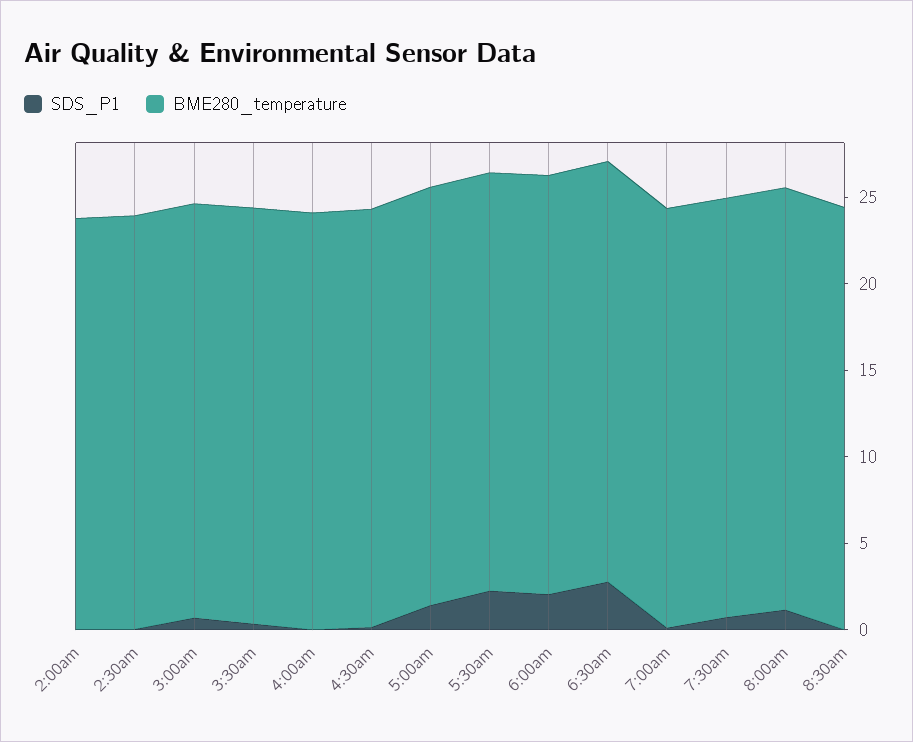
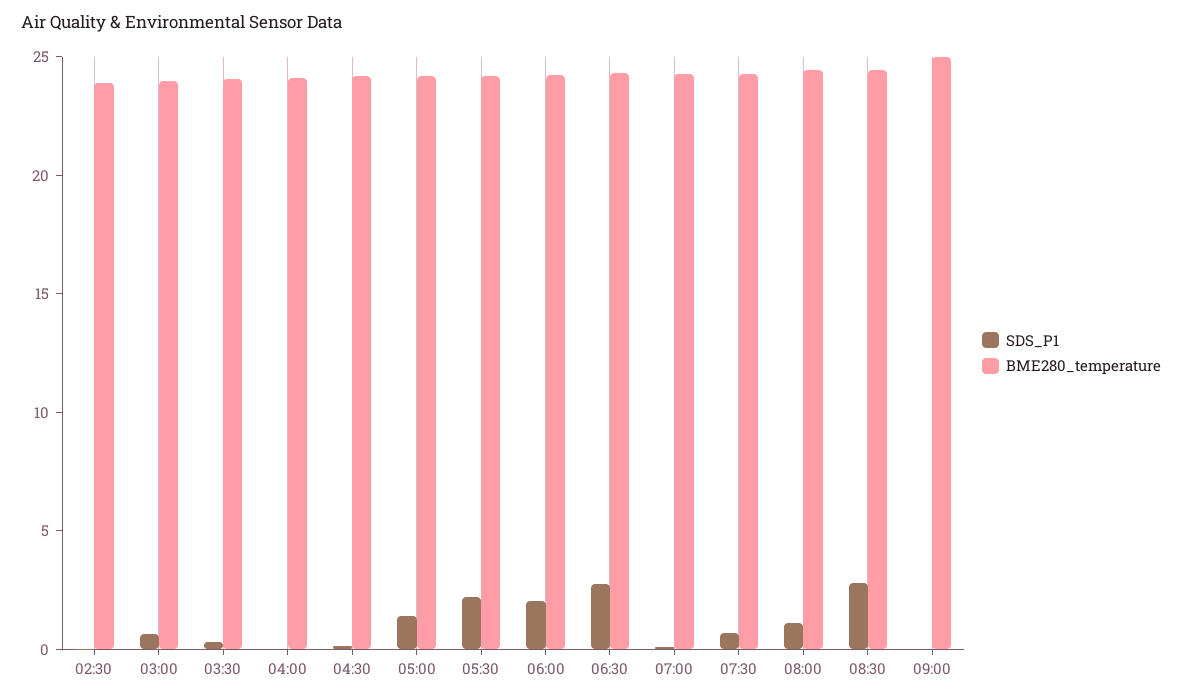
SDS_P1, 2:00am: 0 -> none
BME280_temperature, 2:00am: 24 -> none
SDS_P1, 8:30am: 0 -> 3
SDS_P1, 09:00: none -> 0
BME280_temperature, 09:00: none -> 25

